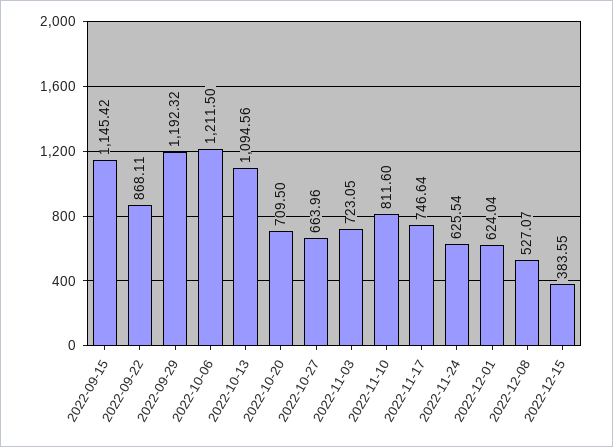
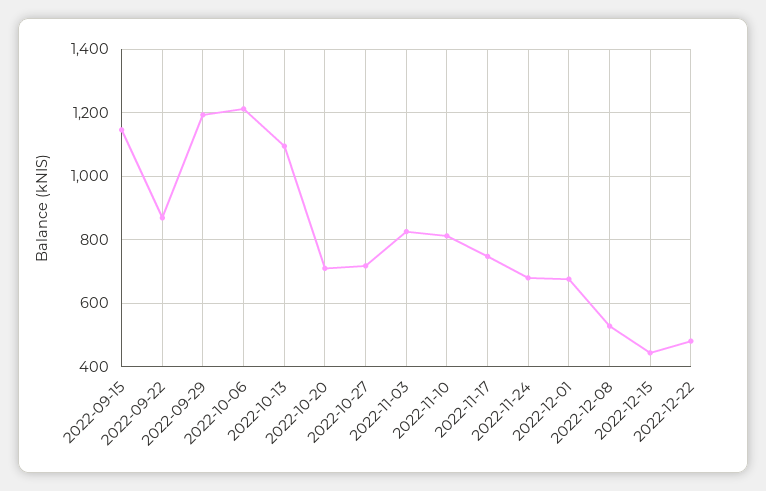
2022-10-27: 663.96 -> 720
2022-11-03: 723.05 -> 820
2022-11-24: 625.54 -> 680
2022-12-01: 624.04 -> 680
2022-12-15: 383.55 -> 440
2022-12-22: none -> 480

